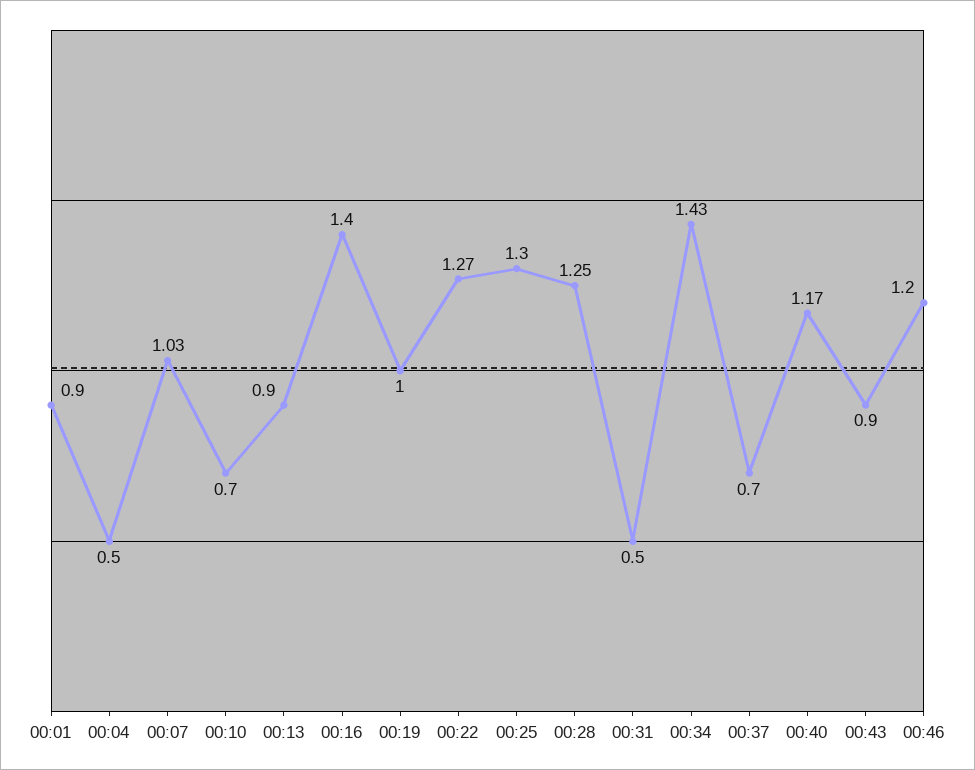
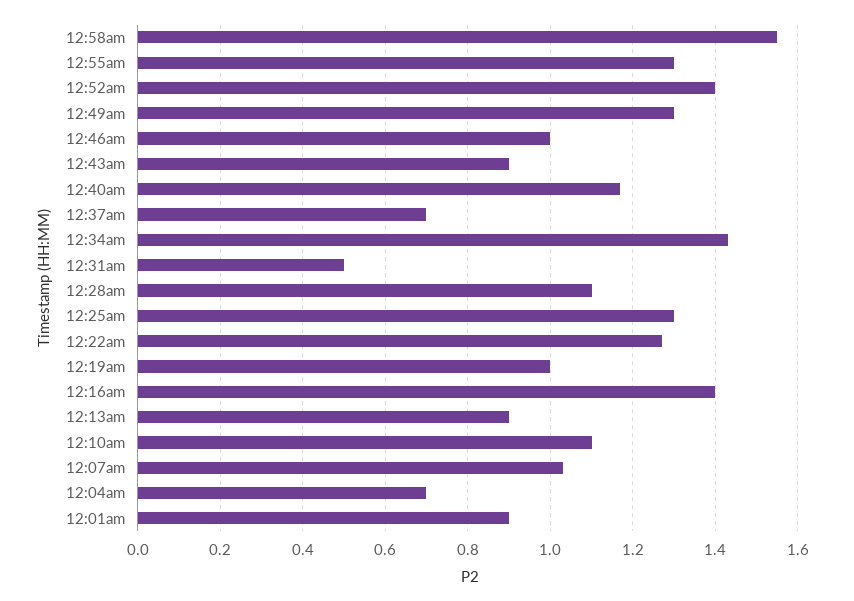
00:04: 0.5 -> 0.7
00:10: 0.7 -> 1.1
00:28: 1.25 -> 1.1
00:46: 1.2 -> 1
12:58am: none -> 1.55
12:55am: none -> 1.3
12:52am: none -> 1.4
12:49am: none -> 1.3

